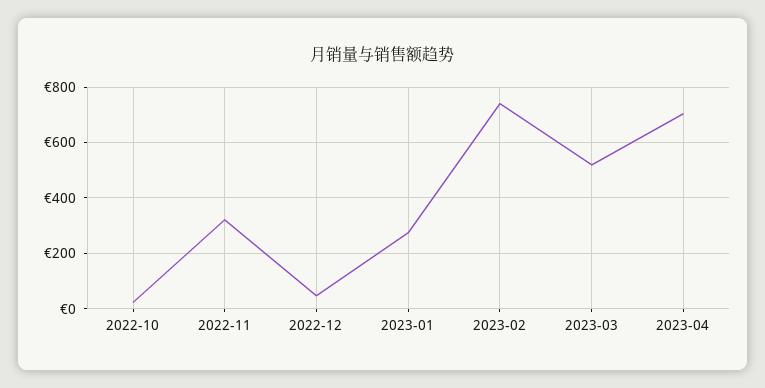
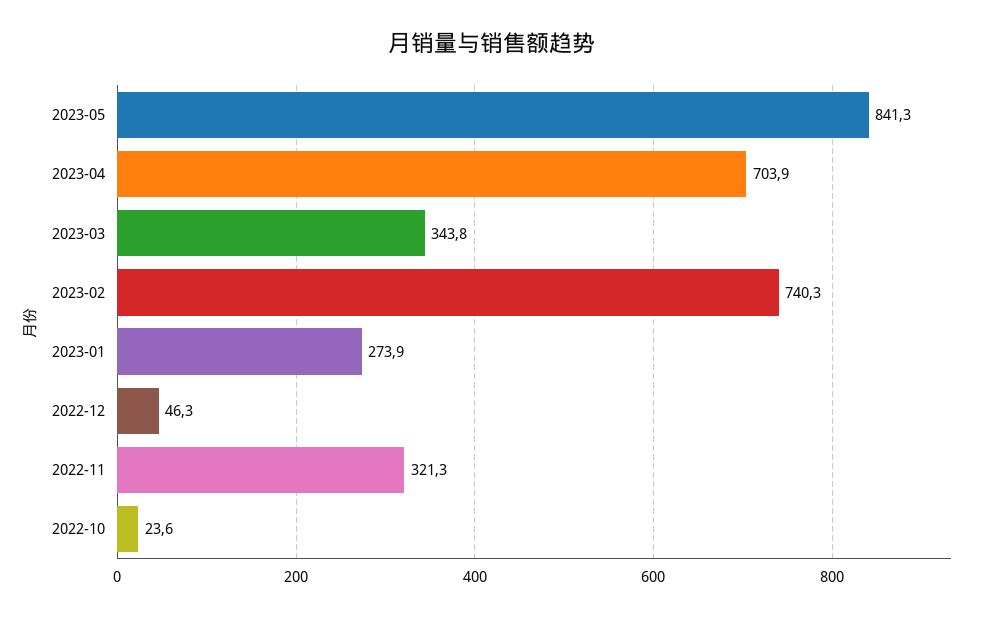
2023-03: 525 -> 343.8
2023-05: none -> 841.3

